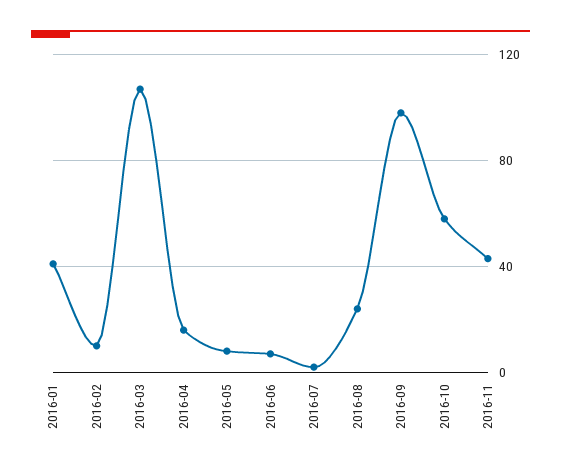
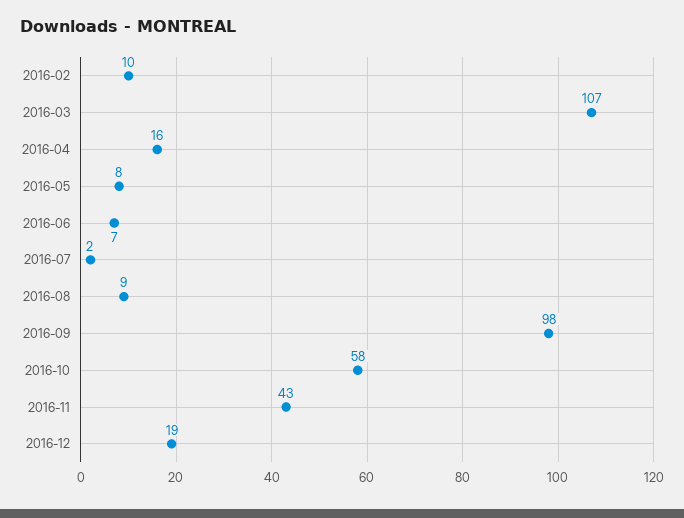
2016-01: 40 -> none
2016-08: 25 -> 9
2016-12: none -> 19

